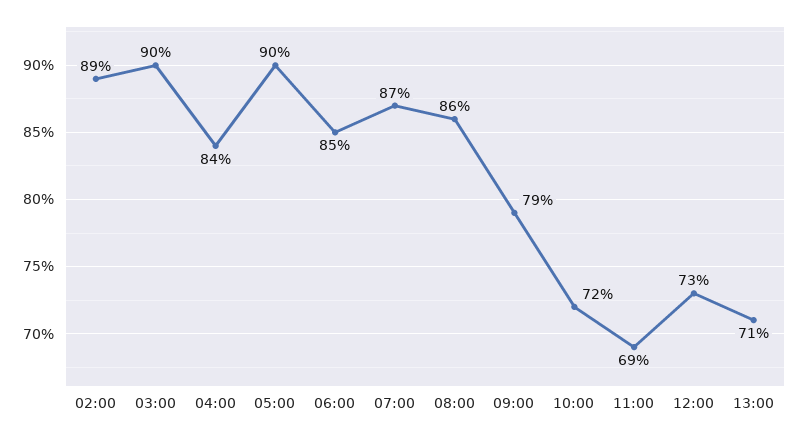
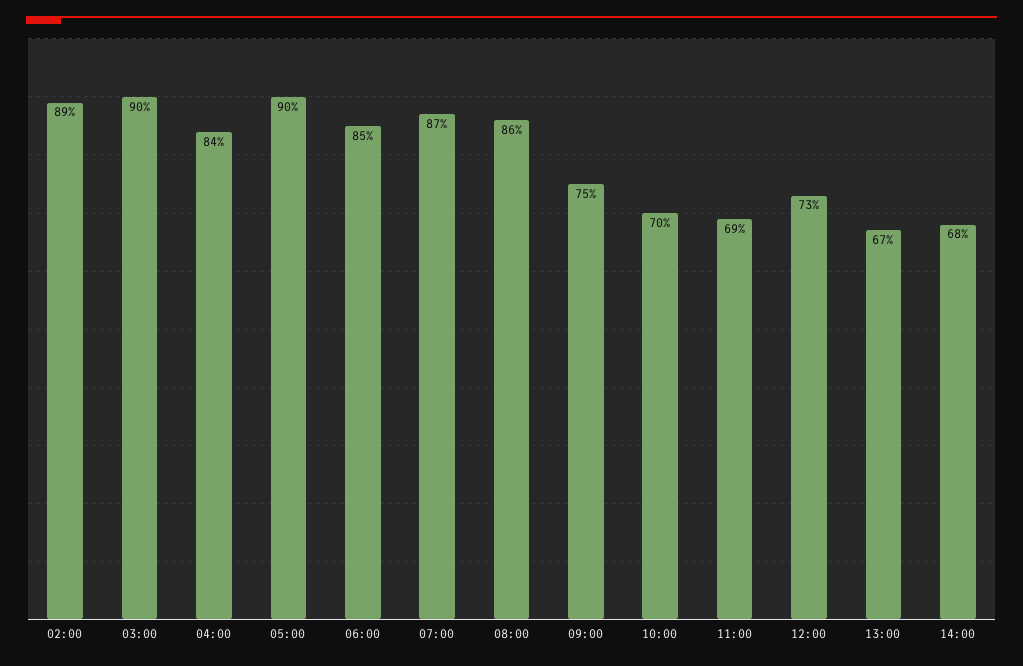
09:00: 79 -> 75
10:00: 72 -> 70
13:00: 71 -> 67
14:00: none -> 68

